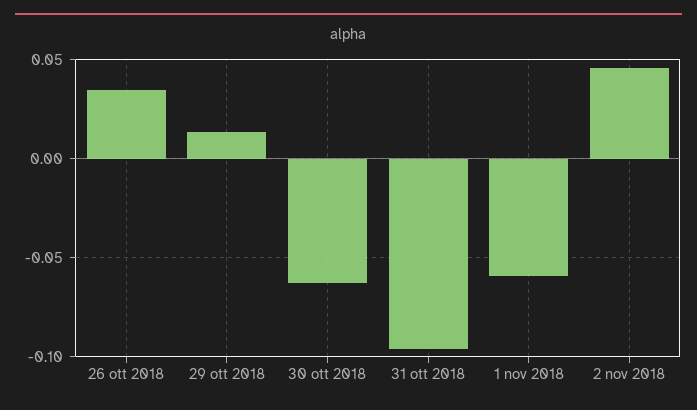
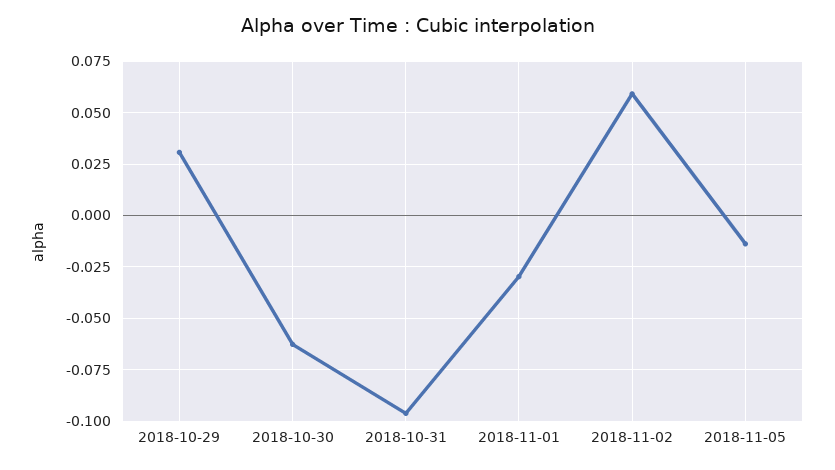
26 ott 2018: 0.035 -> none
29 ott 2018: 0.015 -> 0.03
1 nov 2018: -0.06 -> -0.03
2 nov 2018: 0.045 -> 0.06
2018-11-05: none -> -0.015

